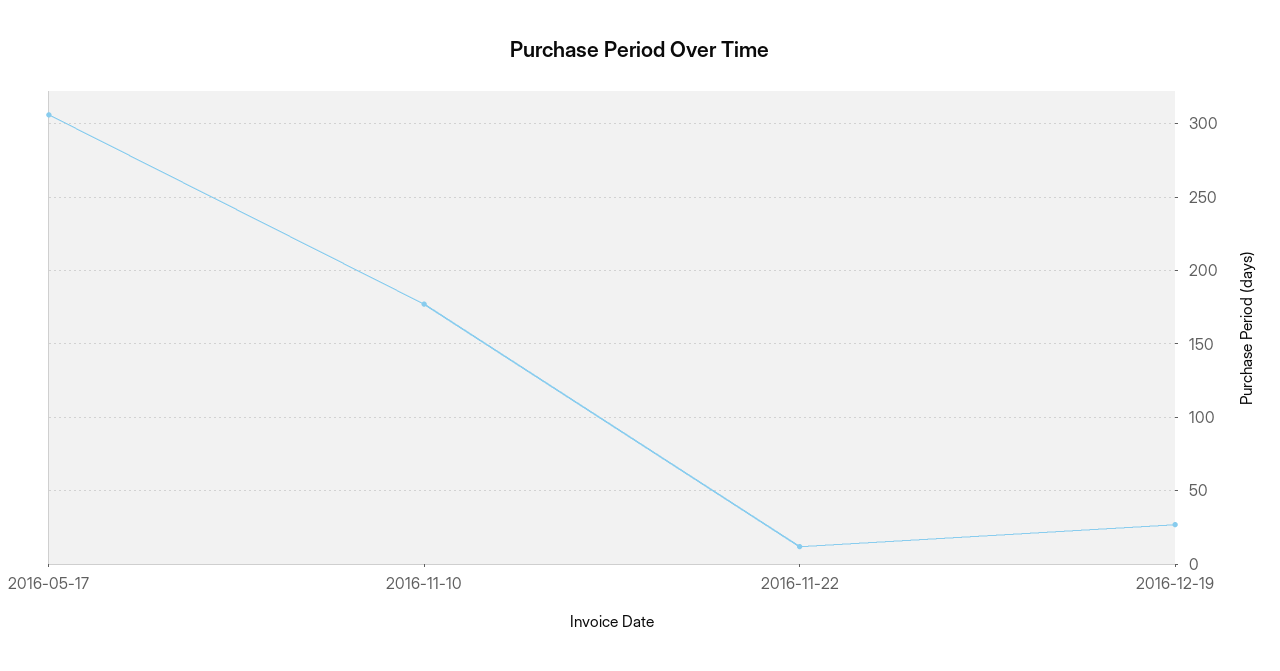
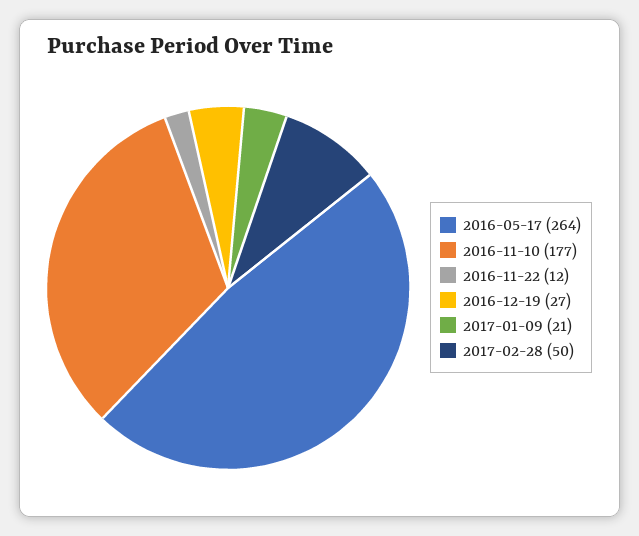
2016-05-17: 305 -> 264
2017-01-09: none -> 21
2017-02-28: none -> 50

